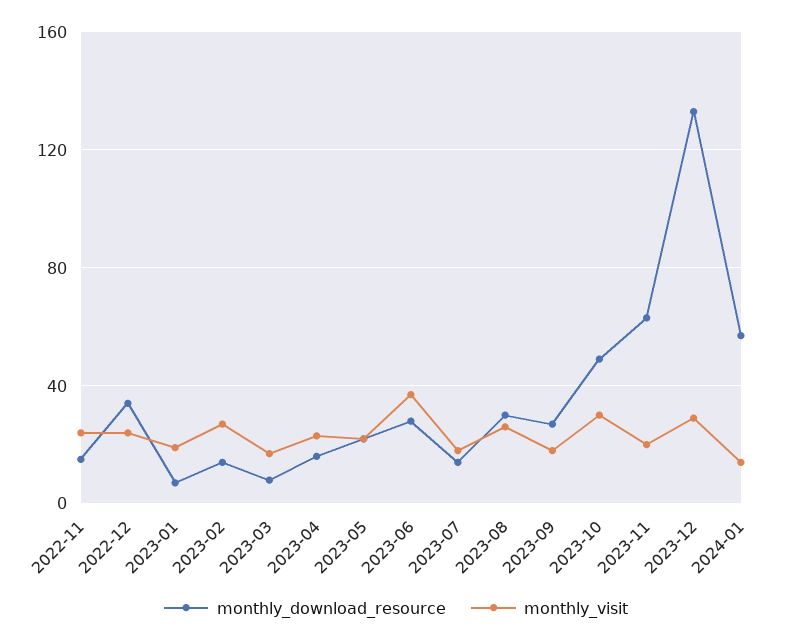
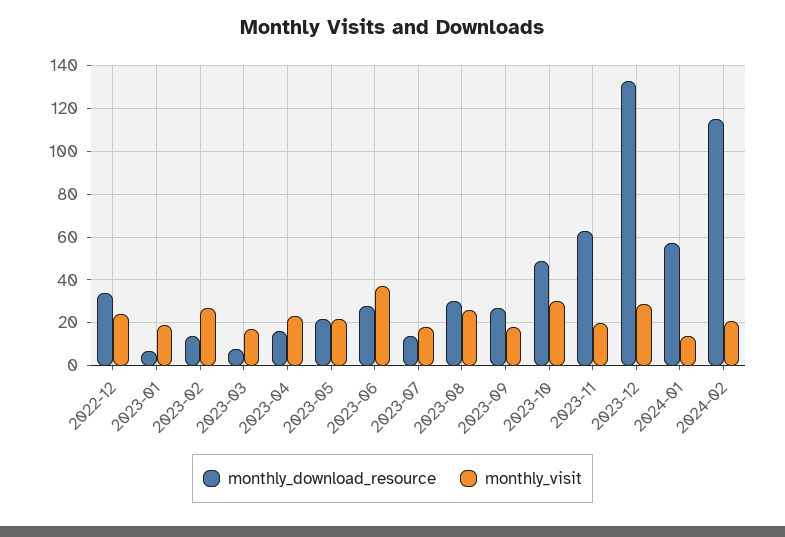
monthly_download_resource, 2022-11: 15 -> none
monthly_visit, 2022-11: 25 -> none
monthly_download_resource, 2024-02: none -> 115
monthly_visit, 2024-02: none -> 20

